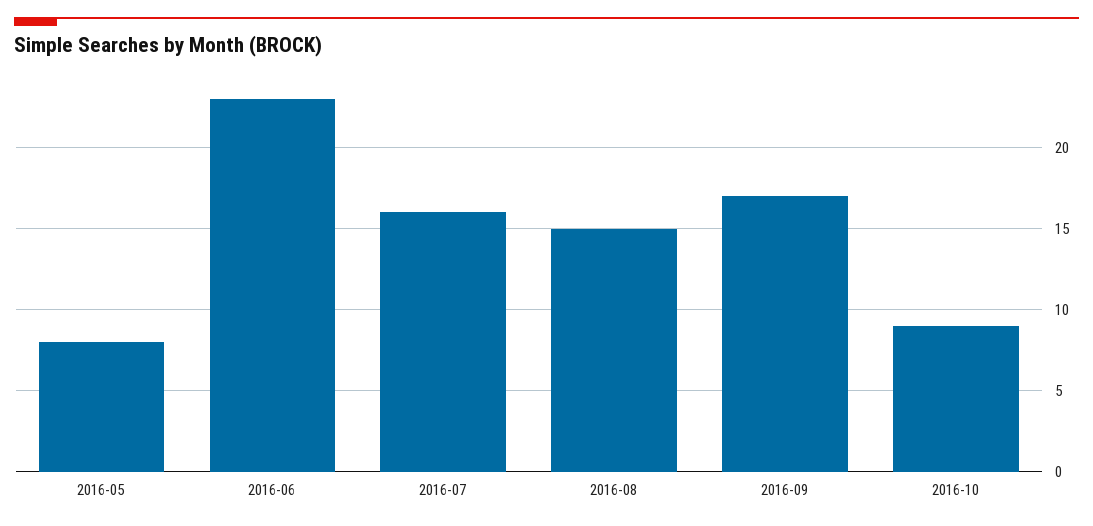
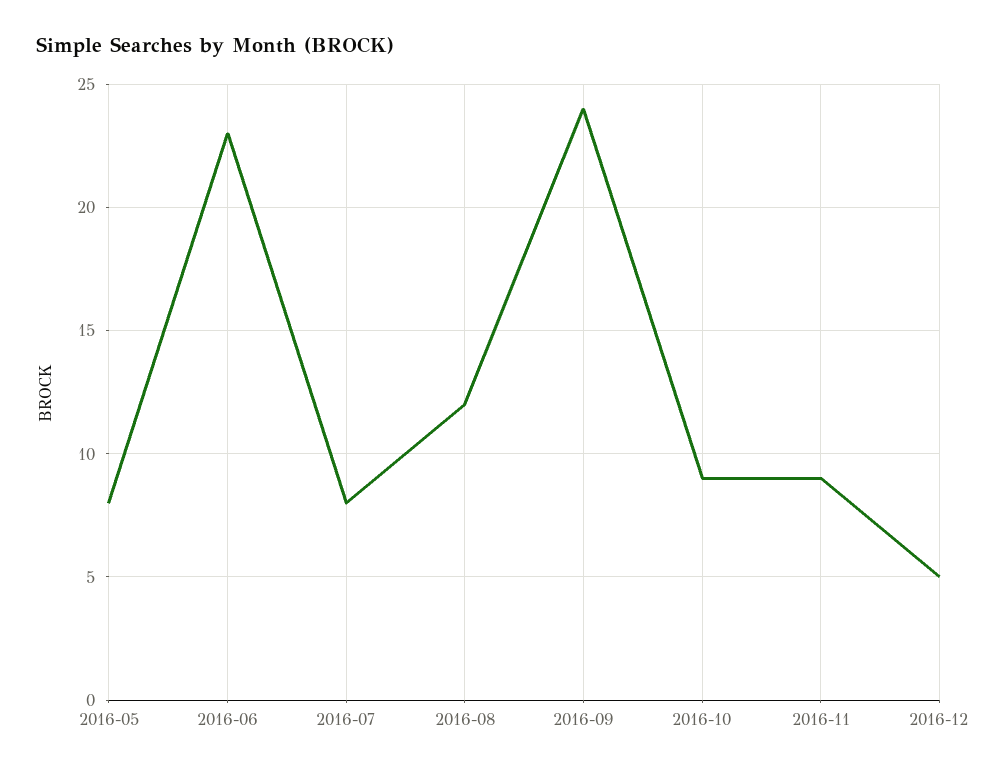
2016-07: 16 -> 8
2016-08: 15 -> 12
2016-09: 17 -> 24
2016-11: none -> 9
2016-12: none -> 5

